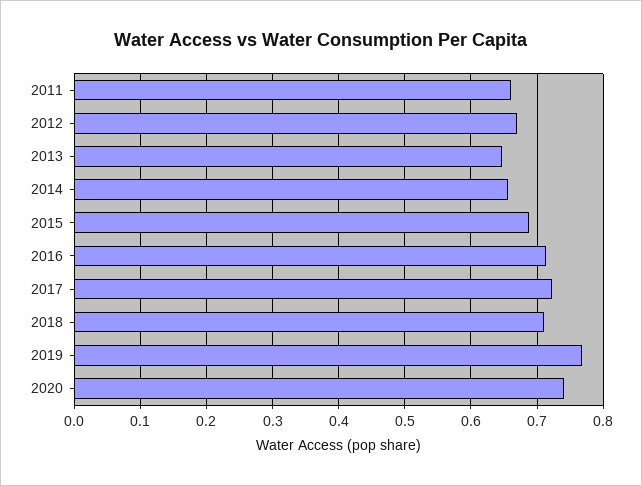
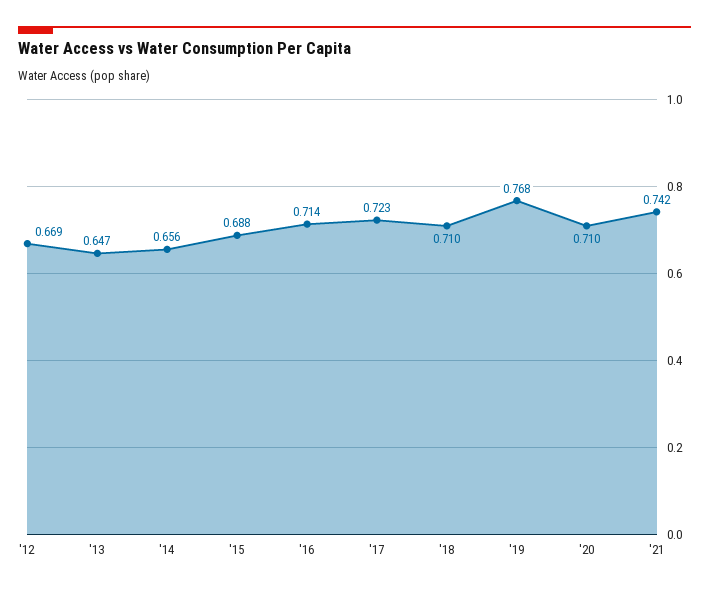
2011: 0.66 -> none
2020: 0.74 -> 0.71
'21: none -> 0.742

